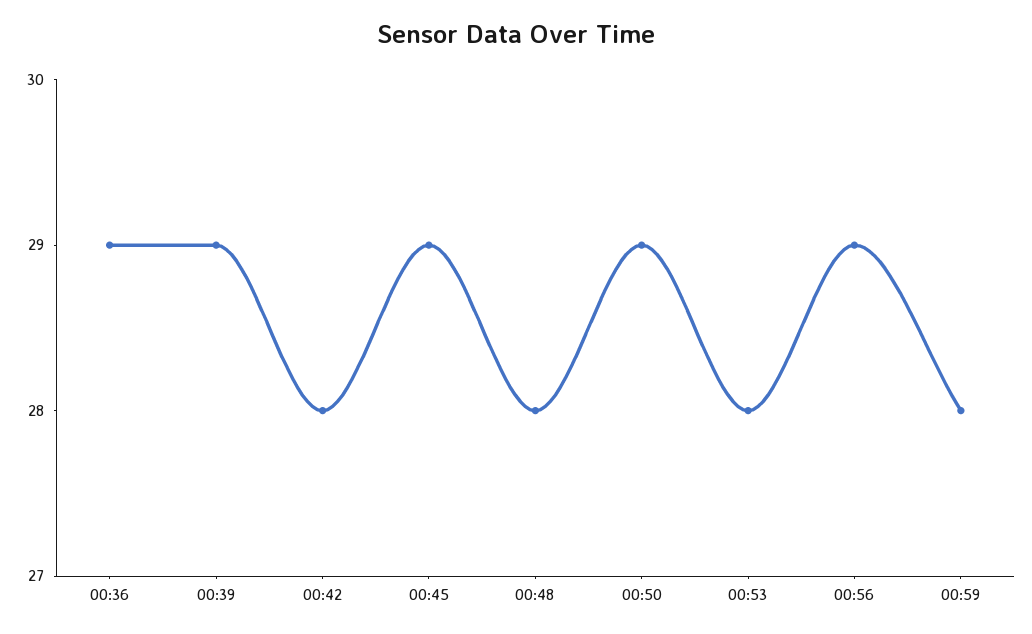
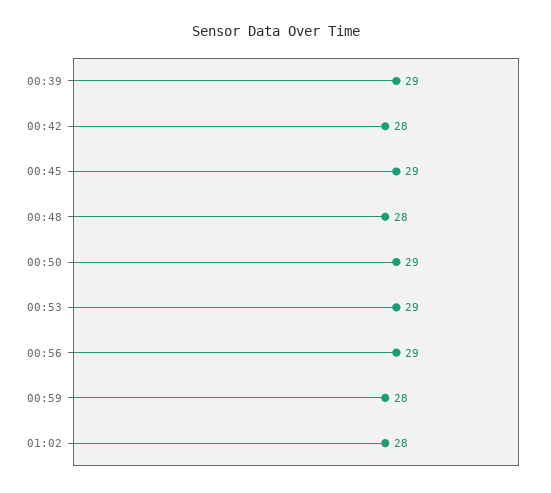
00:36: 29 -> none
00:53: 28 -> 29
01:02: none -> 28

